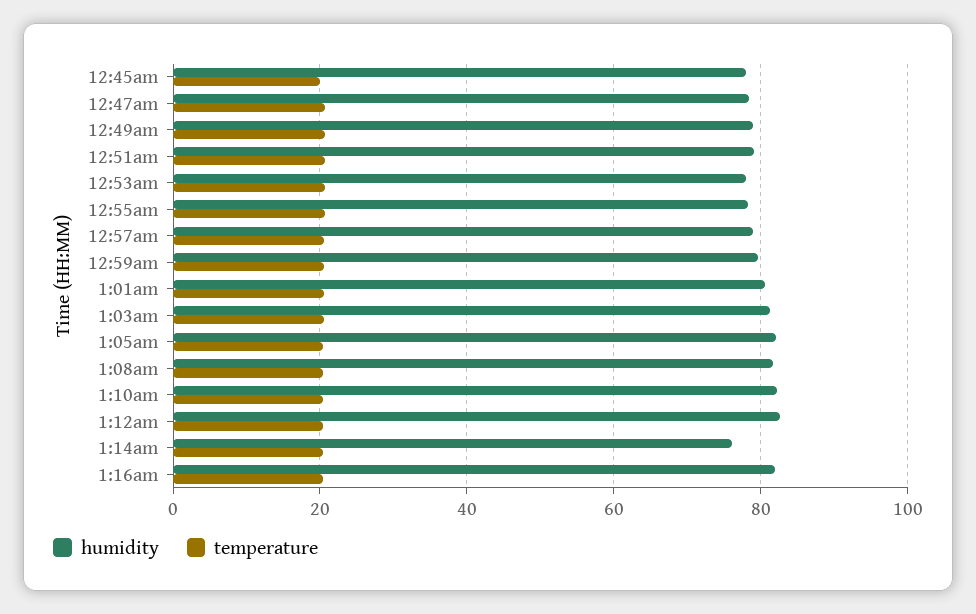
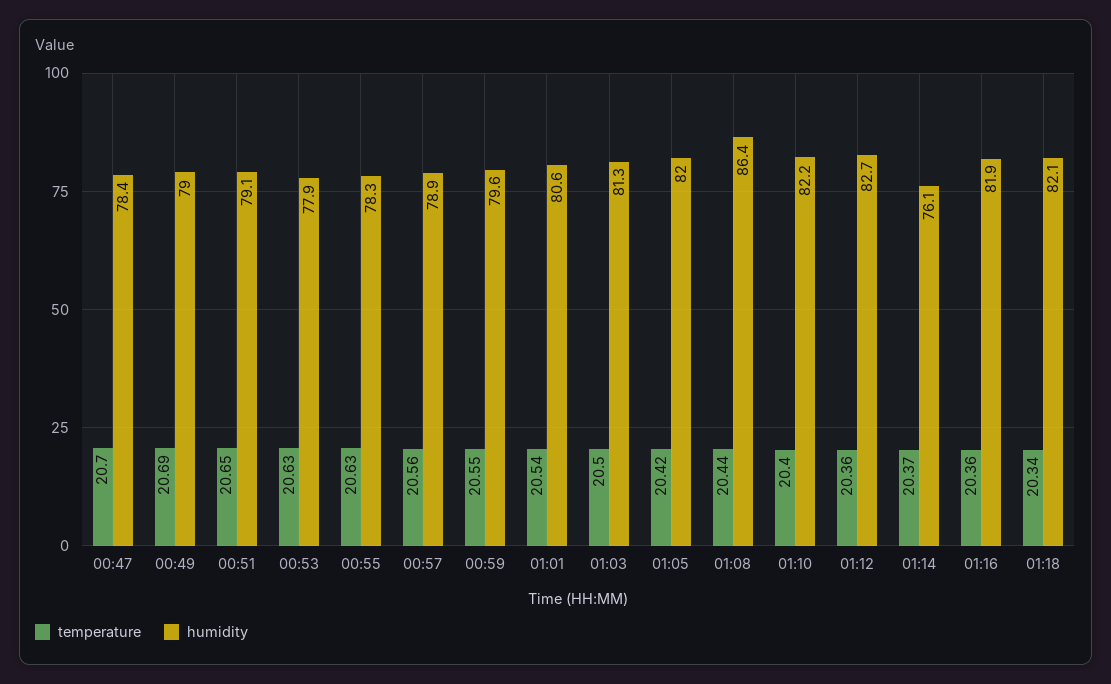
humidity, 12:45am: 78 -> none
temperature, 12:45am: 20 -> none
humidity, 1:08am: 82 -> 86.4
temperature, 01:18: none -> 20.34
humidity, 01:18: none -> 82.1

